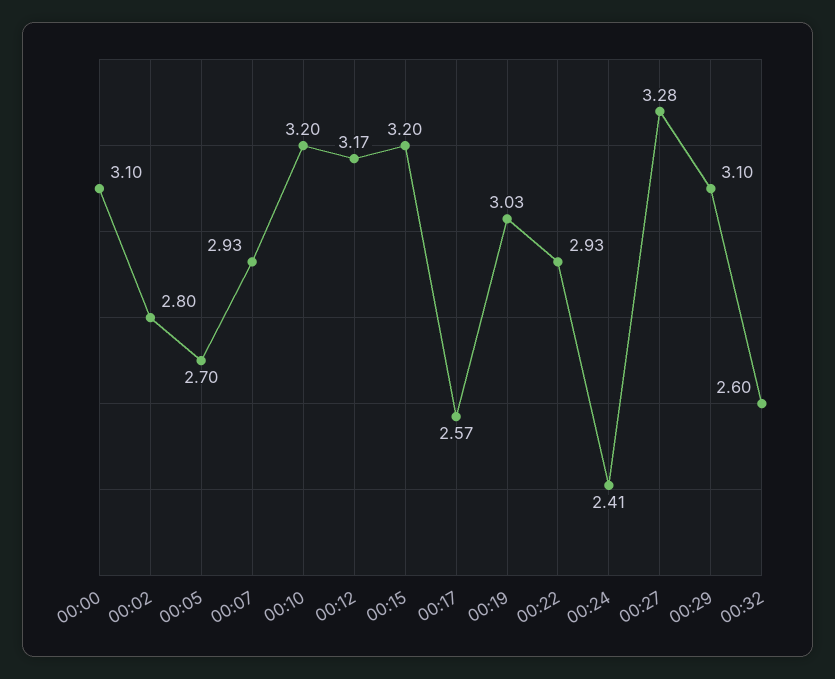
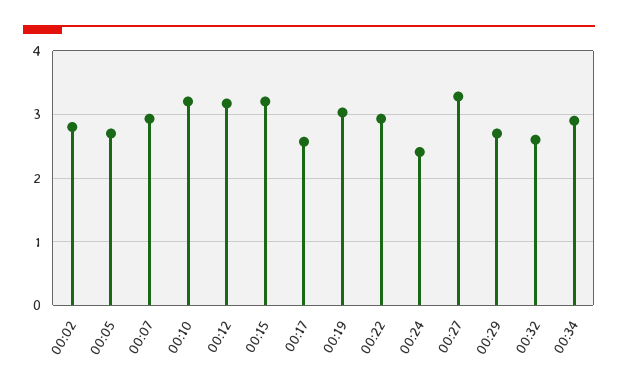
00:00: 3.1 -> none
00:29: 3.1 -> 2.7
00:34: none -> 2.9

